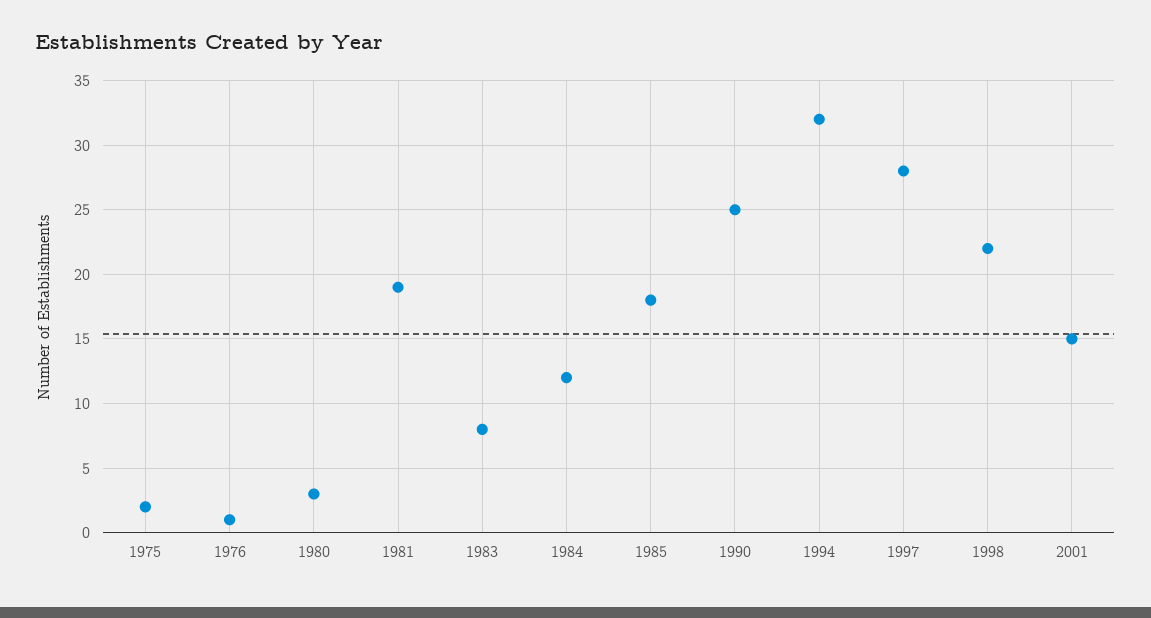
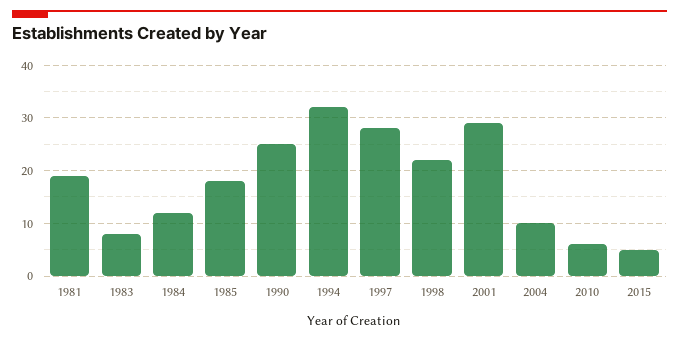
1975: 2 -> none
1976: 1 -> none
1980: 3 -> none
2001: 15 -> 30
2004: none -> 10
2010: none -> 5
2015: none -> 5

